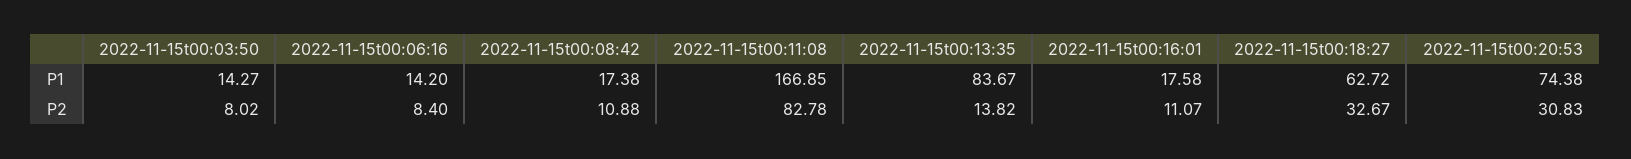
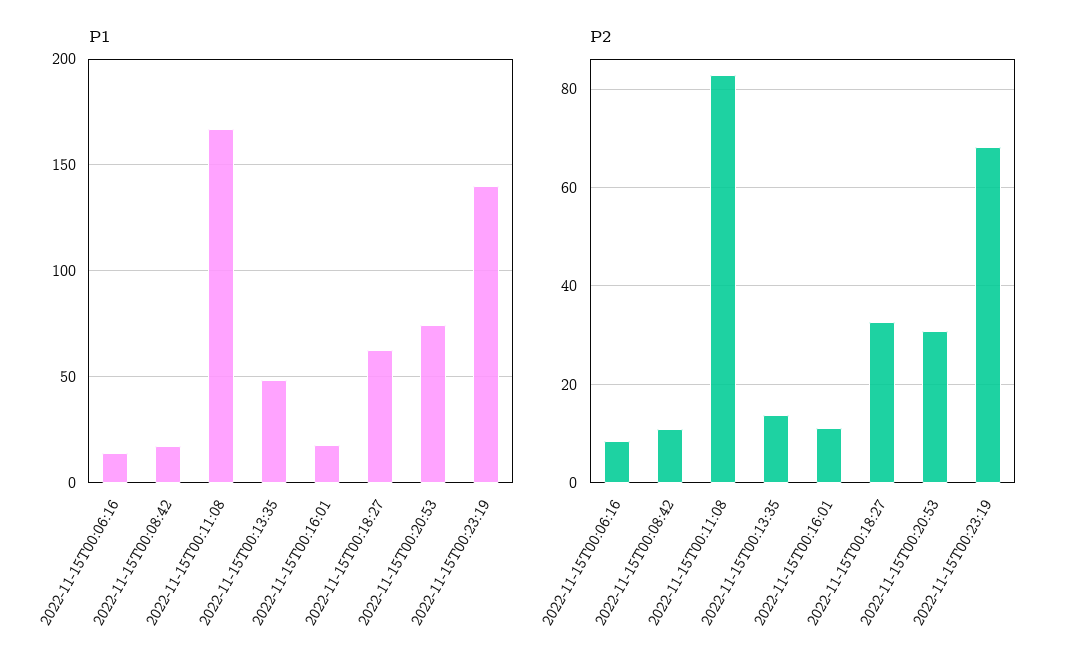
P1, 2022-11-15t00:03:50: 14.27 -> none
P1, 2022-11-15t00:13:35: 83.67 -> 50
P2, 2022-11-15t00:03:50: 8.02 -> none
P1, 2022-11-15T00:23:19: none -> 140
P2, 2022-11-15T00:23:19: none -> 68

